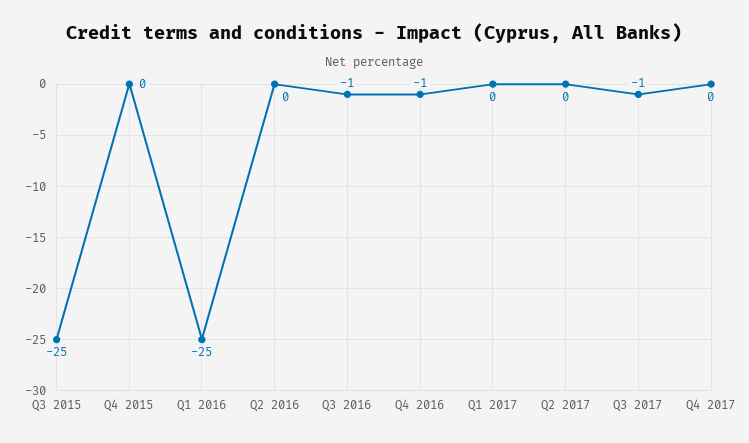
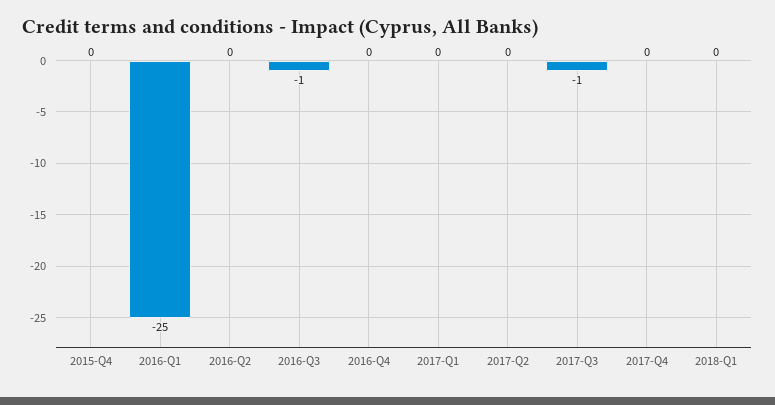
Q3 2015: -25 -> none
Q4 2016: -1 -> 0
2018-Q1: none -> 0

